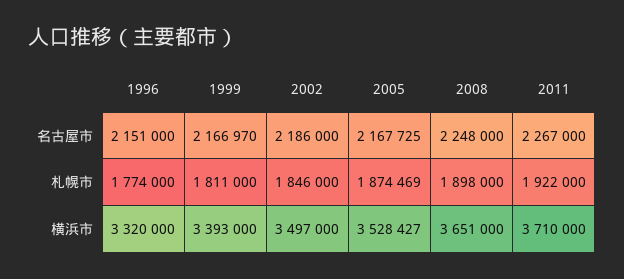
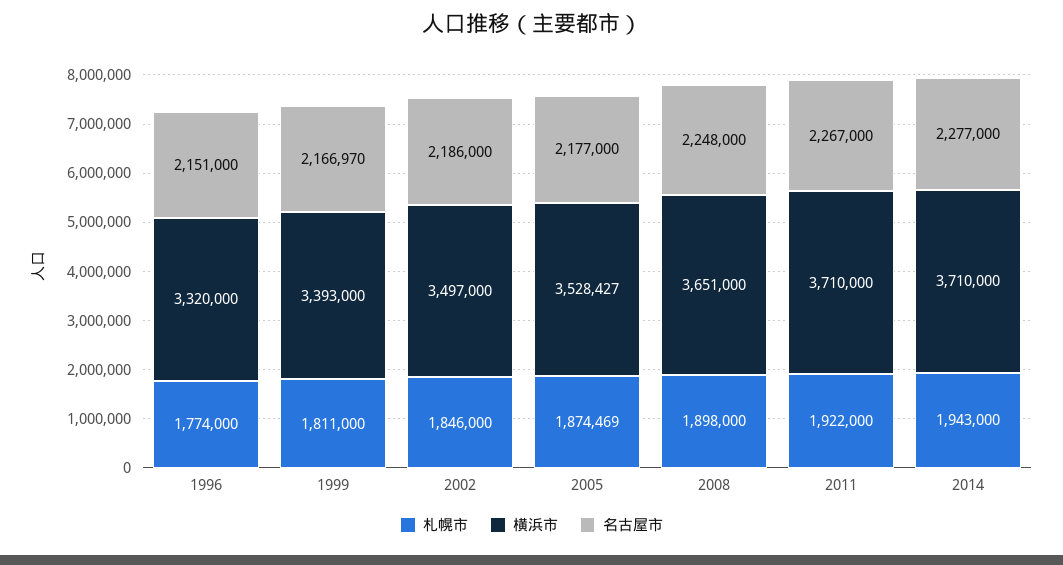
名古屋市, 2005: 2167725 -> 2177000
札幌市, 2014: none -> 1943000
横浜市, 2014: none -> 3710000
名古屋市, 2014: none -> 2277000

